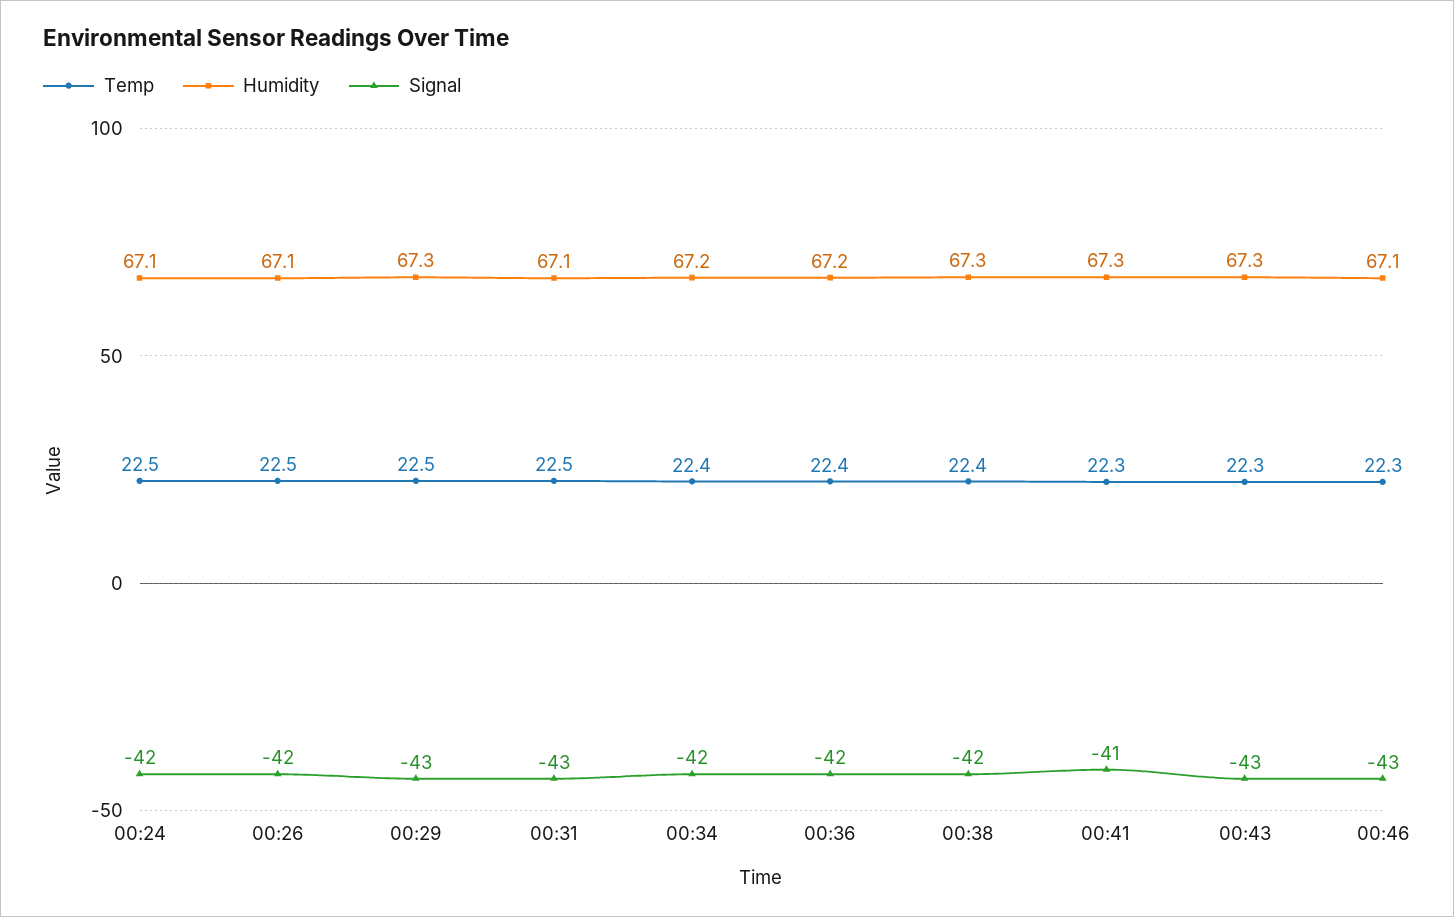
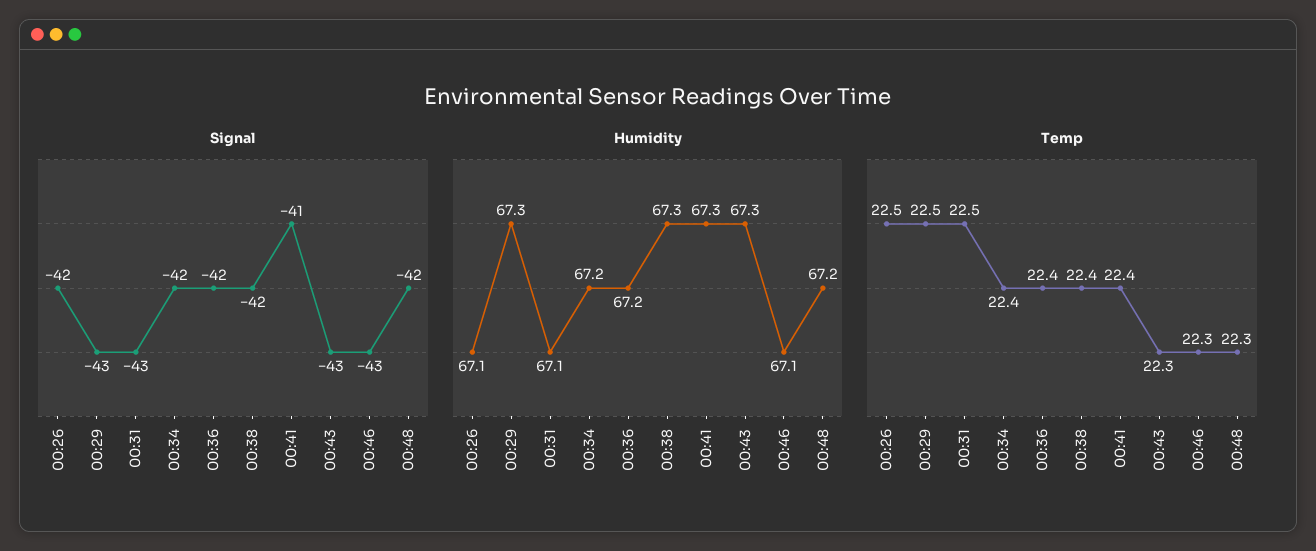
Temp, 00:24: 22.5 -> none
Humidity, 00:24: 67.1 -> none
Signal, 00:24: -42 -> none
Temp, 00:41: 22.3 -> 22.4
Signal, 00:48: none -> -42
Humidity, 00:48: none -> 67.2
Temp, 00:48: none -> 22.3

